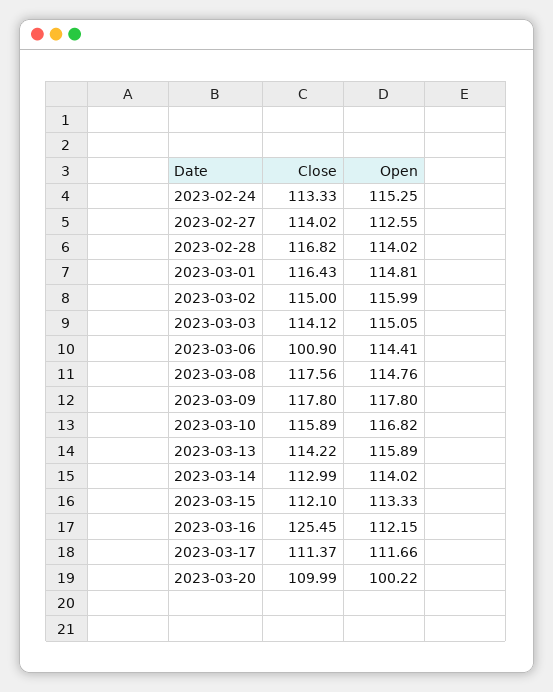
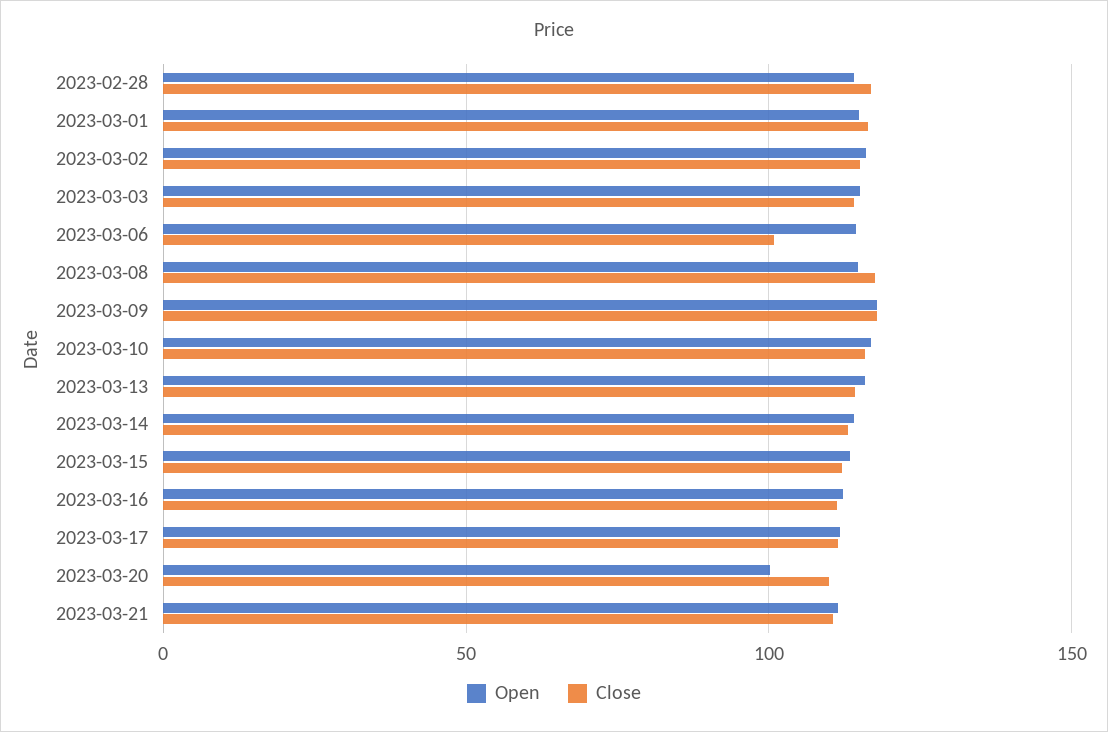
Close, 2023-02-24: 113.33 -> none
Open, 2023-02-24: 115.25 -> none
Close, 2023-02-27: 114.02 -> none
Open, 2023-02-27: 112.55 -> none
Close, 2023-03-16: 125.45 -> 110
Open, 2023-03-21: none -> 110
Close, 2023-03-21: none -> 110

